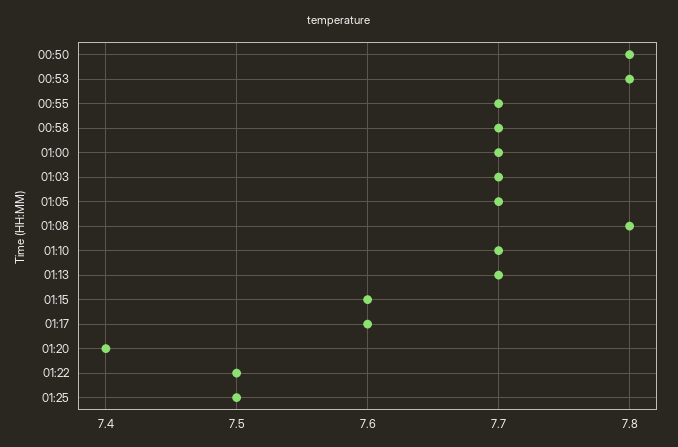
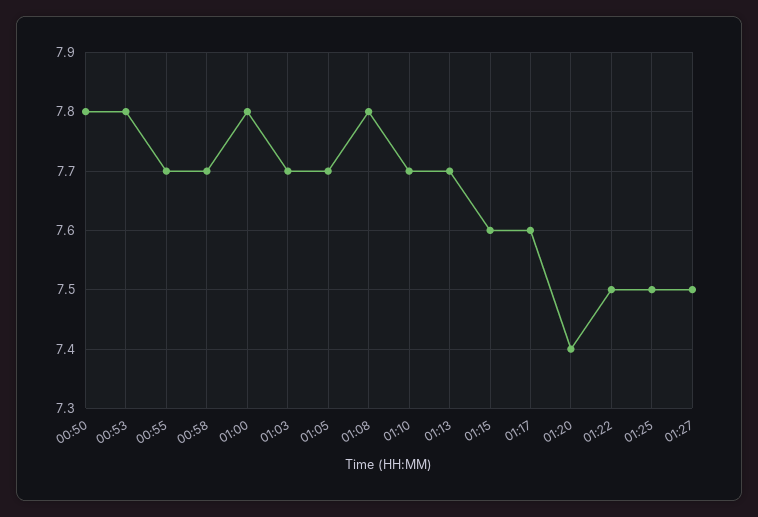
01:00: 7.7 -> 7.8
01:27: none -> 7.5

